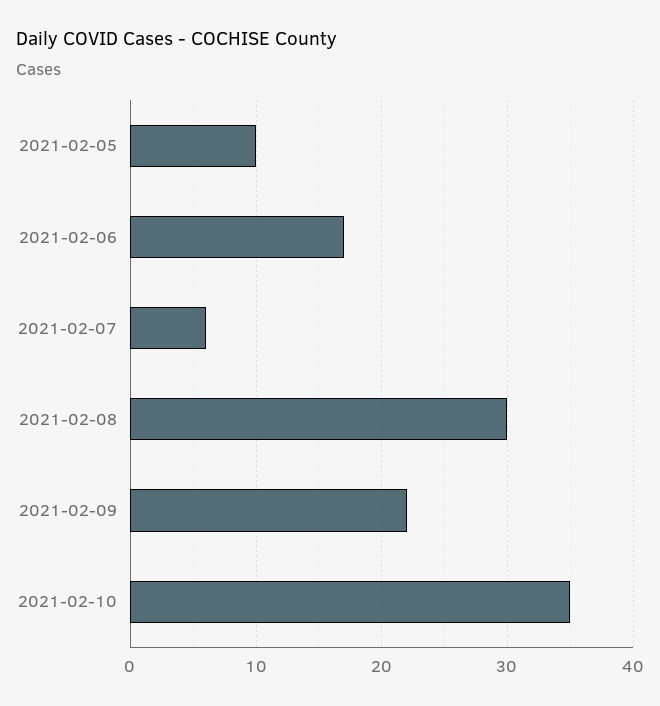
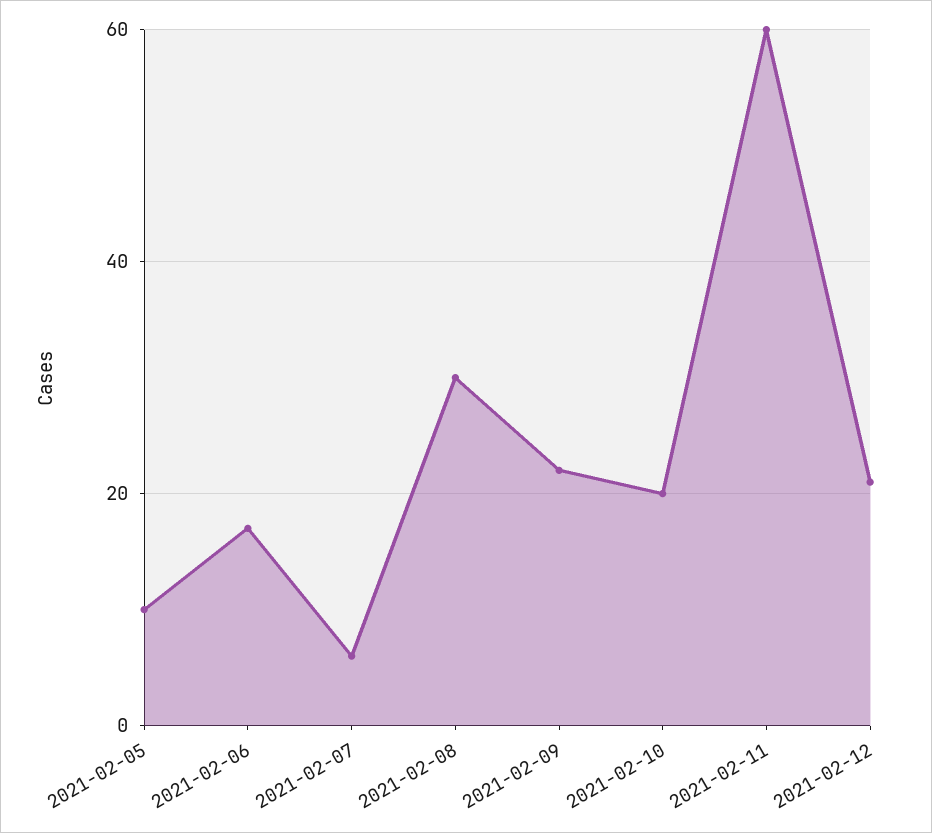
2021-02-10: 35 -> 20
2021-02-11: none -> 60
2021-02-12: none -> 20

